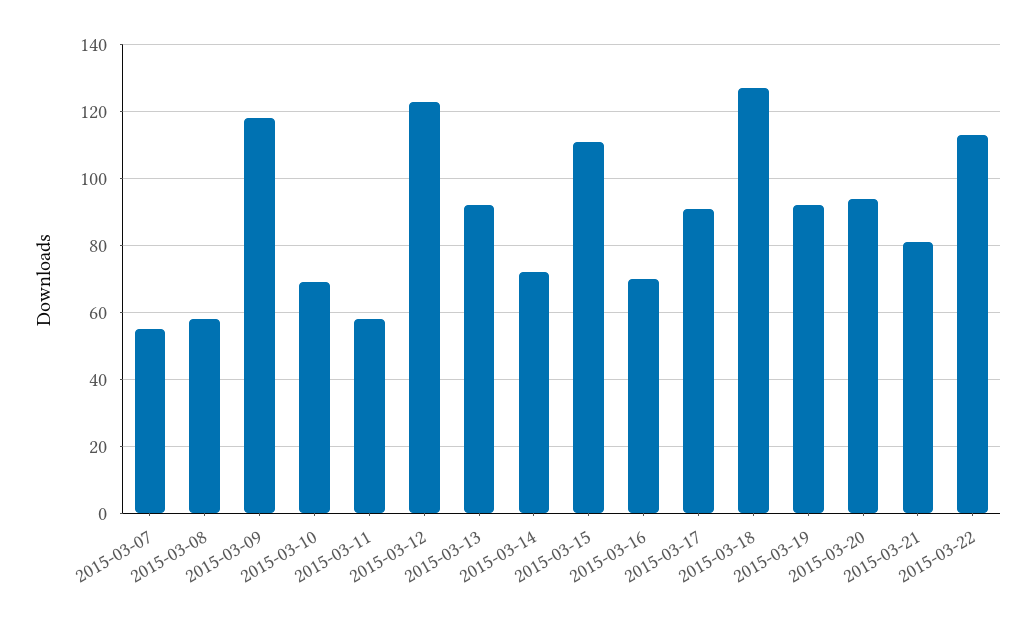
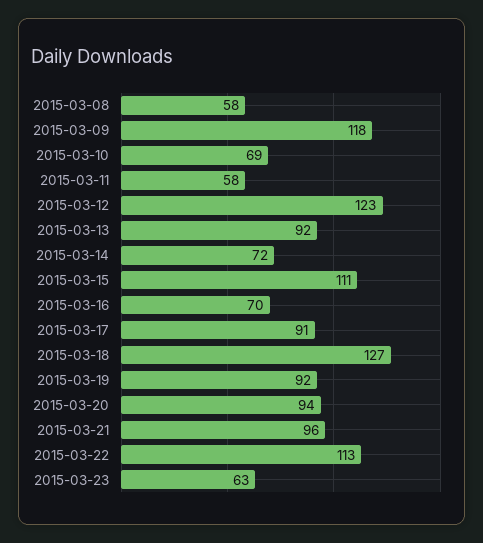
2015-03-07: 55 -> none
2015-03-21: 80 -> 96
2015-03-23: none -> 63

